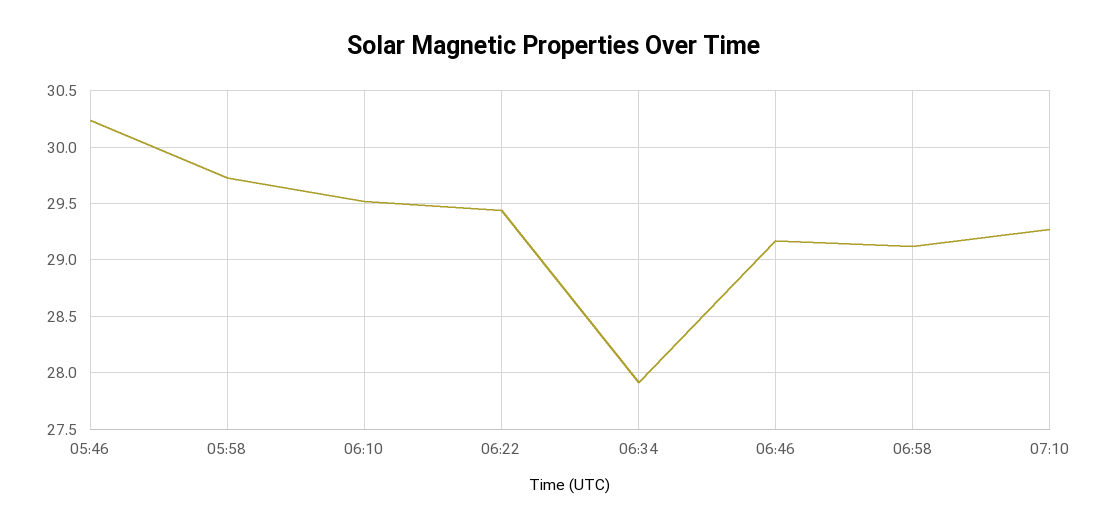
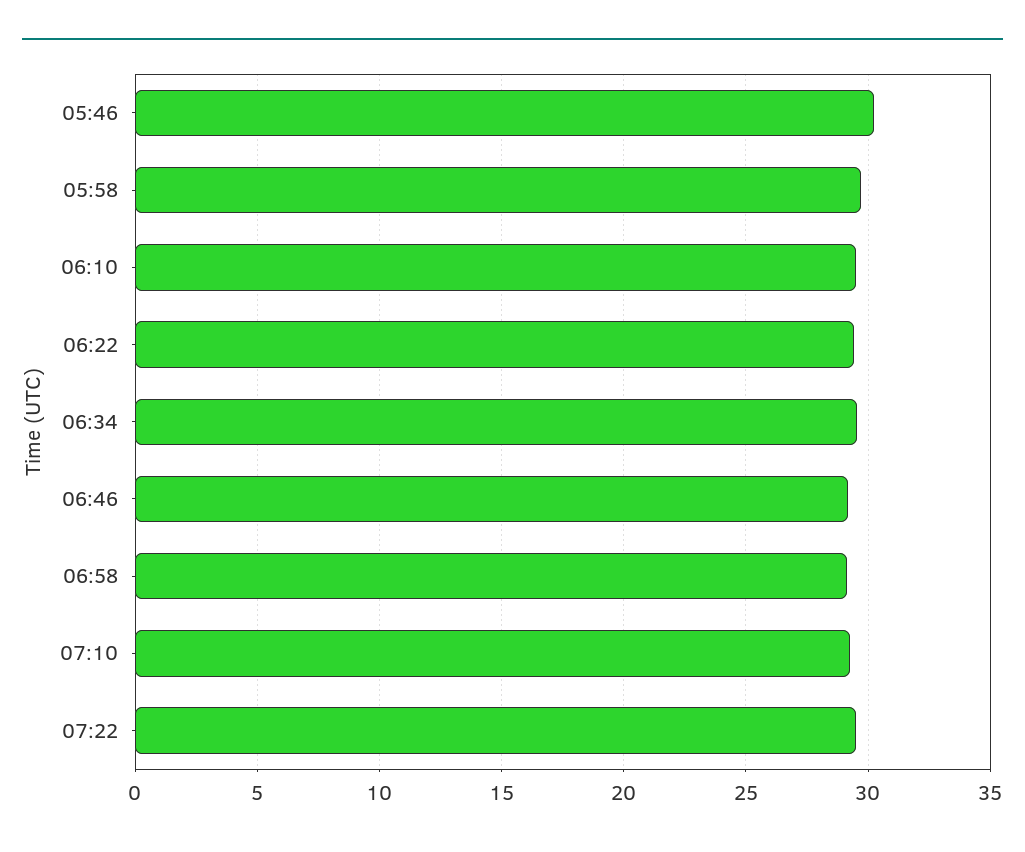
06:34: 27.9 -> 29.5
07:22: none -> 29.5

